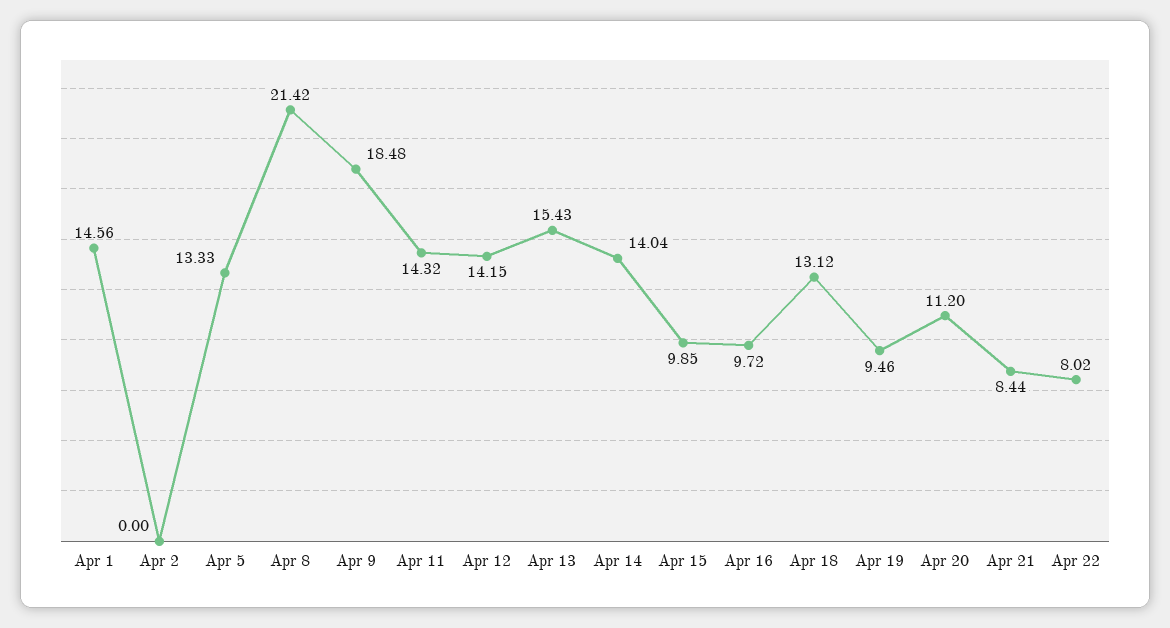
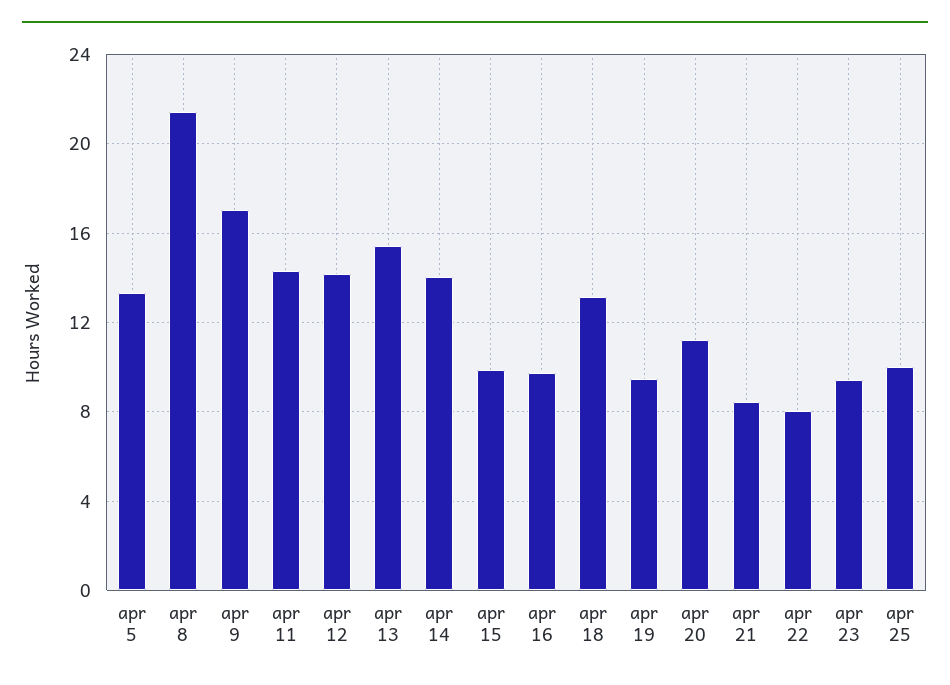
Apr 1: 14.56 -> none
Apr 2: 0 -> none
Apr 9: 18.48 -> 17
apr 23: none -> 9.5
apr 25: none -> 10

